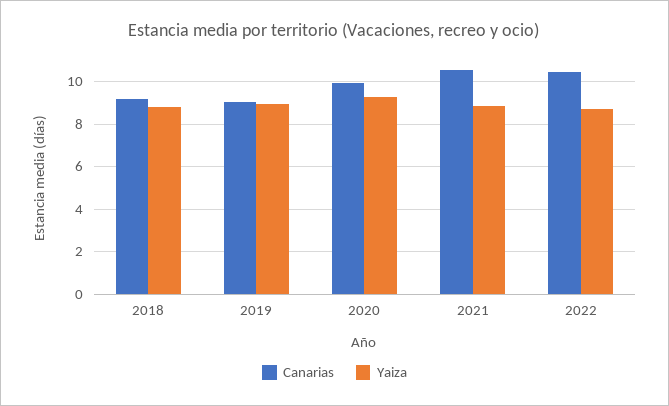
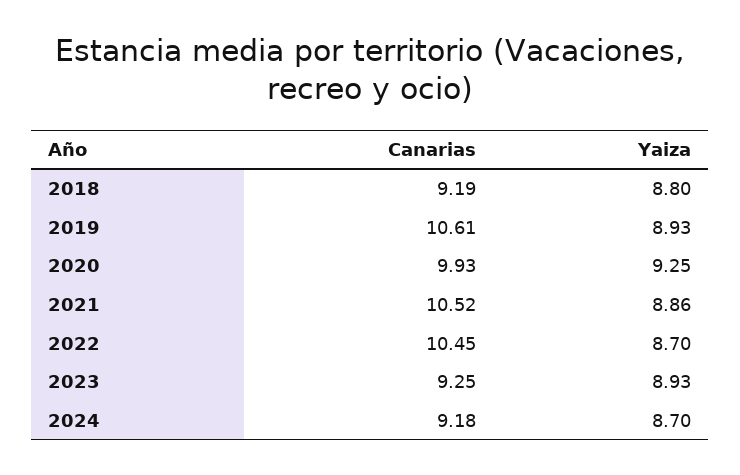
Canarias, 2019: 9 -> 10.61
Canarias, 2023: none -> 9.25
Yaiza, 2023: none -> 8.93
Canarias, 2024: none -> 9.18
Yaiza, 2024: none -> 8.7

